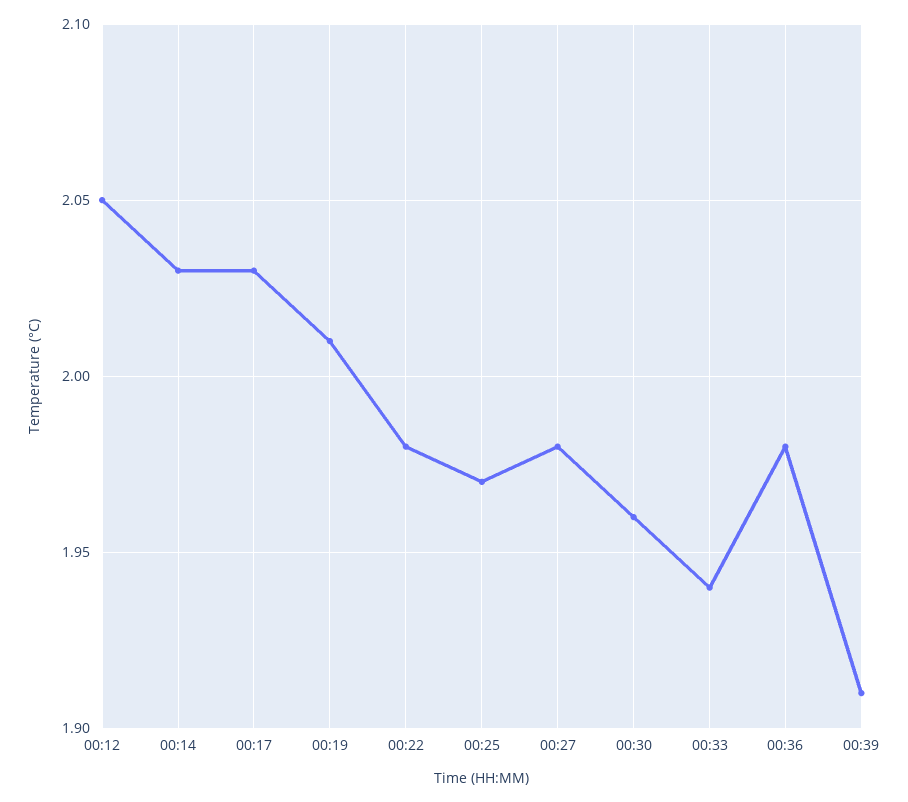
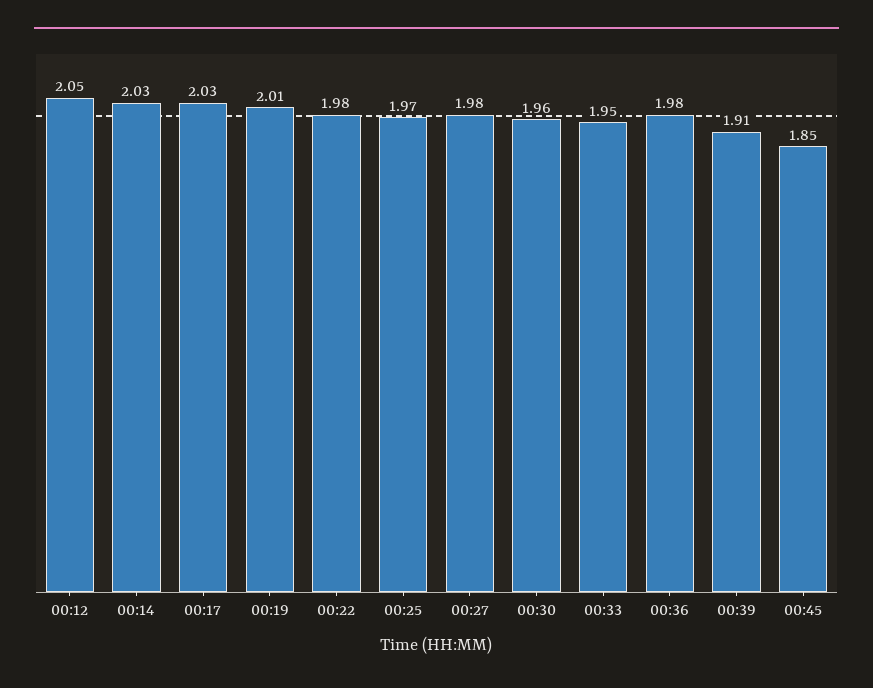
00:33: 1.94 -> 1.95
00:45: none -> 1.85

